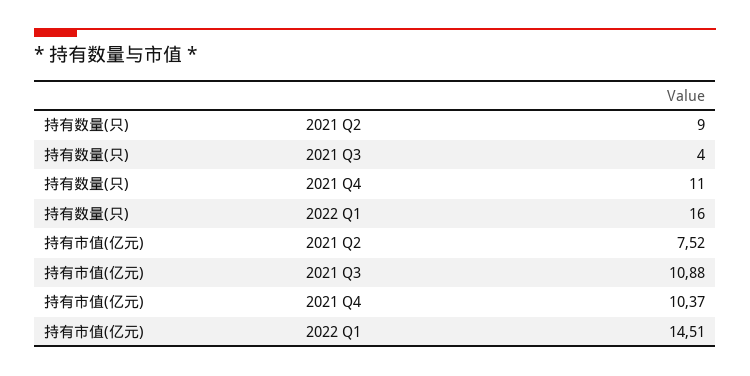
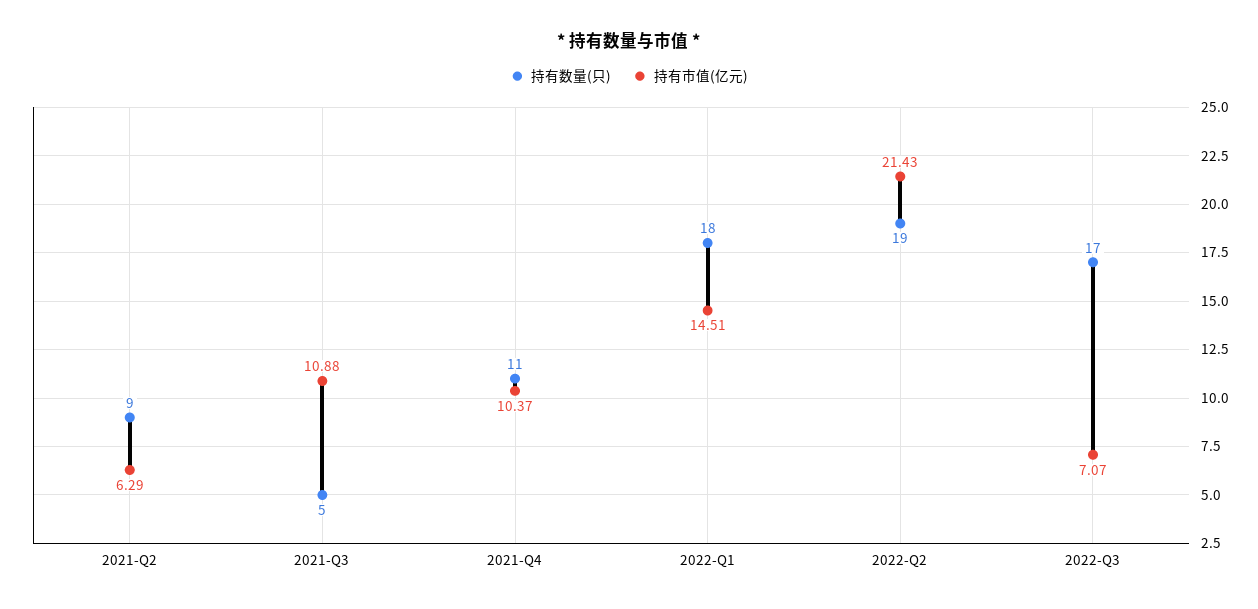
持有数量(只), 2021 Q3: 4 -> 5
持有数量(只), 2022 Q1: 16 -> 18
持有市值(亿元), 2021 Q2: 7.52 -> 6.29
持有数量(只), 2022-Q2: none -> 19
持有市值(亿元), 2022-Q2: none -> 21.43
持有数量(只), 2022-Q3: none -> 17
持有市值(亿元), 2022-Q3: none -> 7.07

